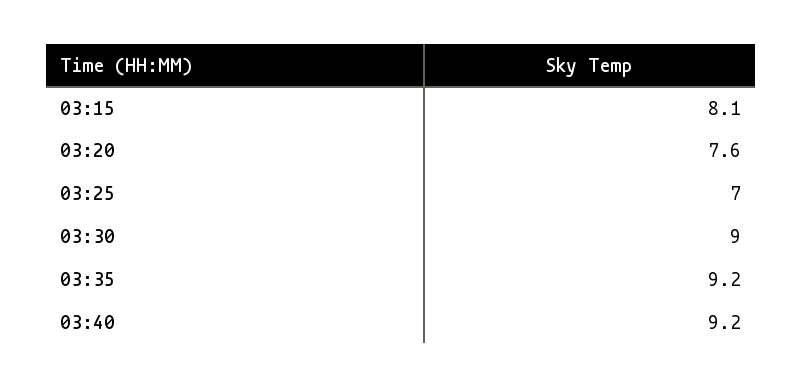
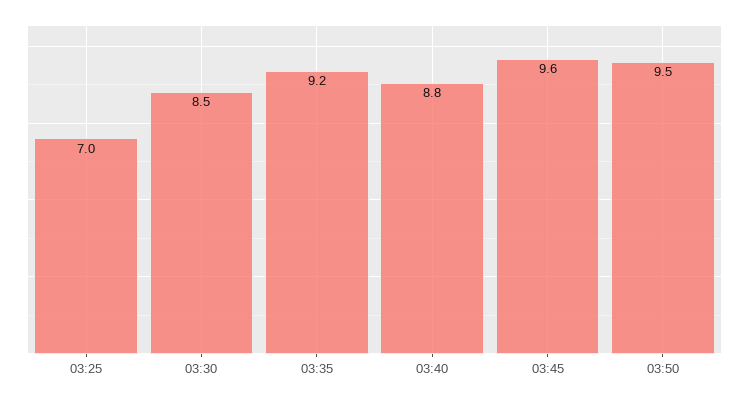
03:15: 8.1 -> none
03:20: 7.6 -> none
03:30: 9 -> 8.5
03:40: 9.2 -> 8.8
03:45: none -> 9.6
03:50: none -> 9.5

